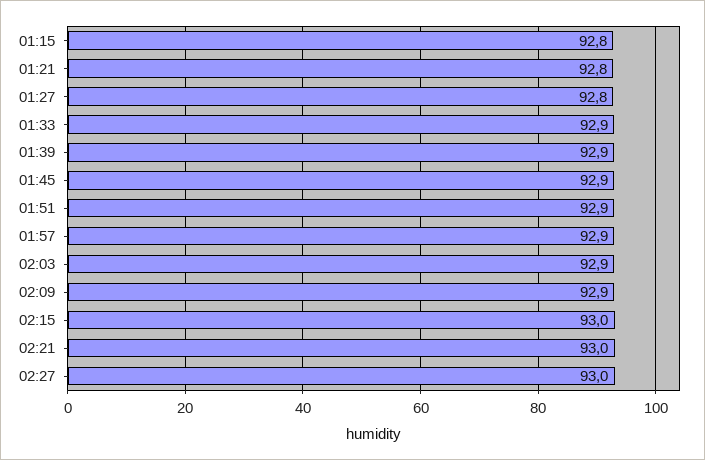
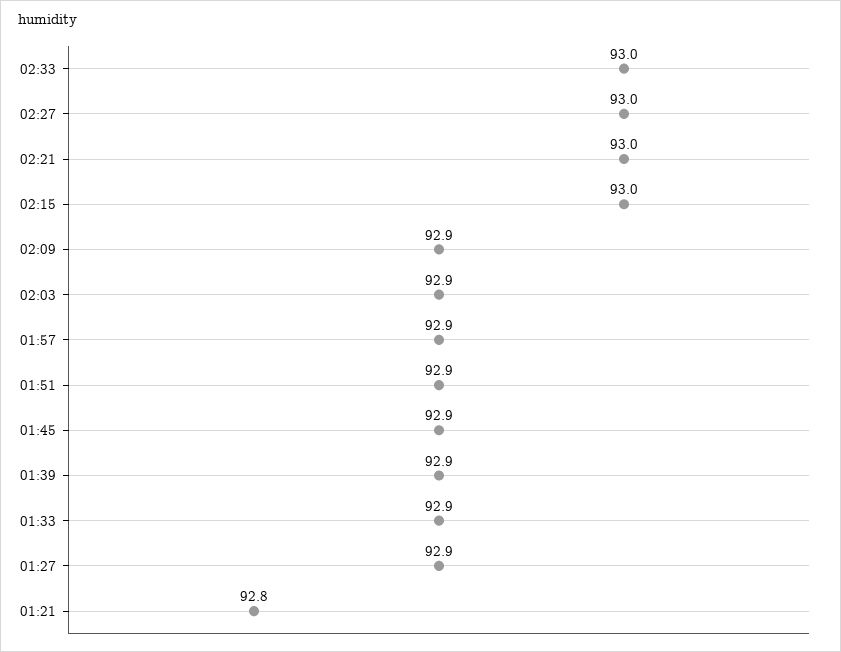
01:15: 92.8 -> none
01:27: 92.8 -> 92.9
02:33: none -> 93

